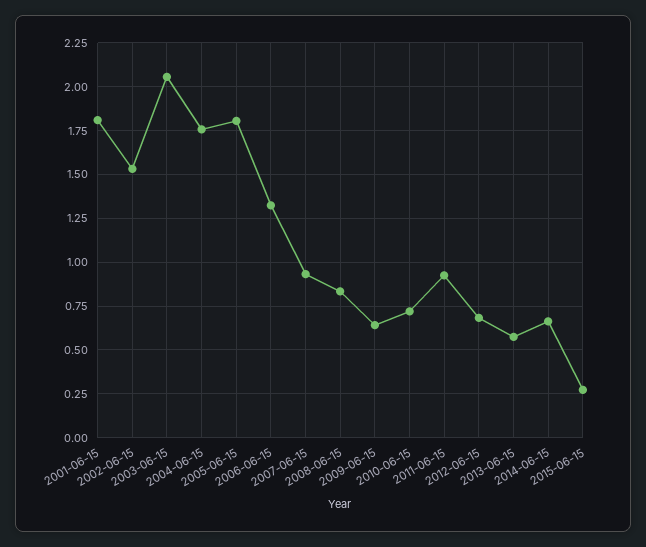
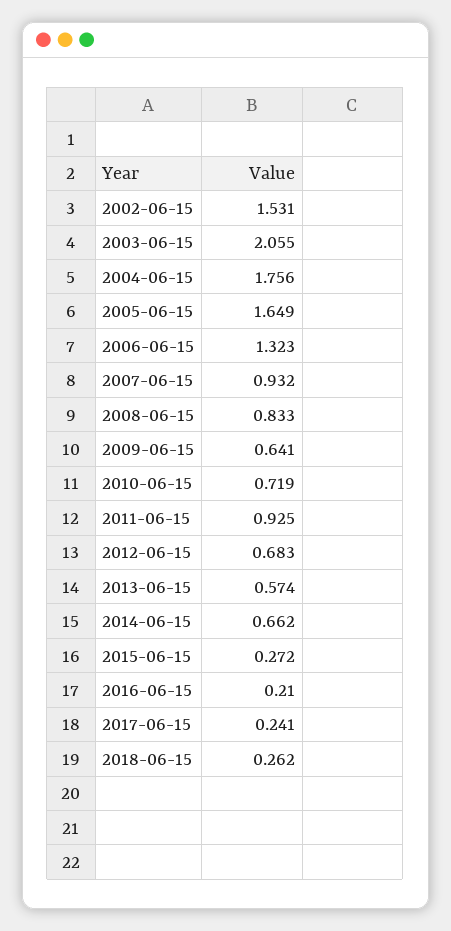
2001-06-15: 1.8 -> none
2005-06-15: 1.8 -> 1.649
2016-06-15: none -> 0.21
2017-06-15: none -> 0.241
2018-06-15: none -> 0.262

